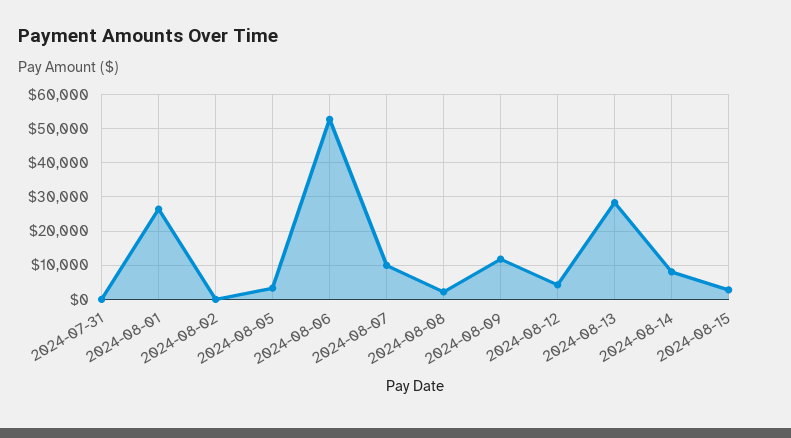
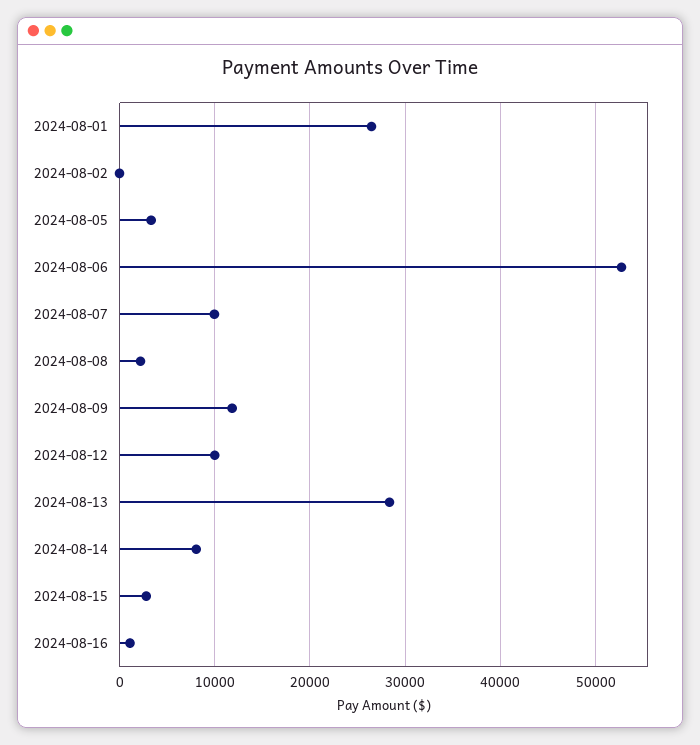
2024-07-31: 0 -> none
2024-08-12: 4000 -> 10000
2024-08-16: none -> 1000

